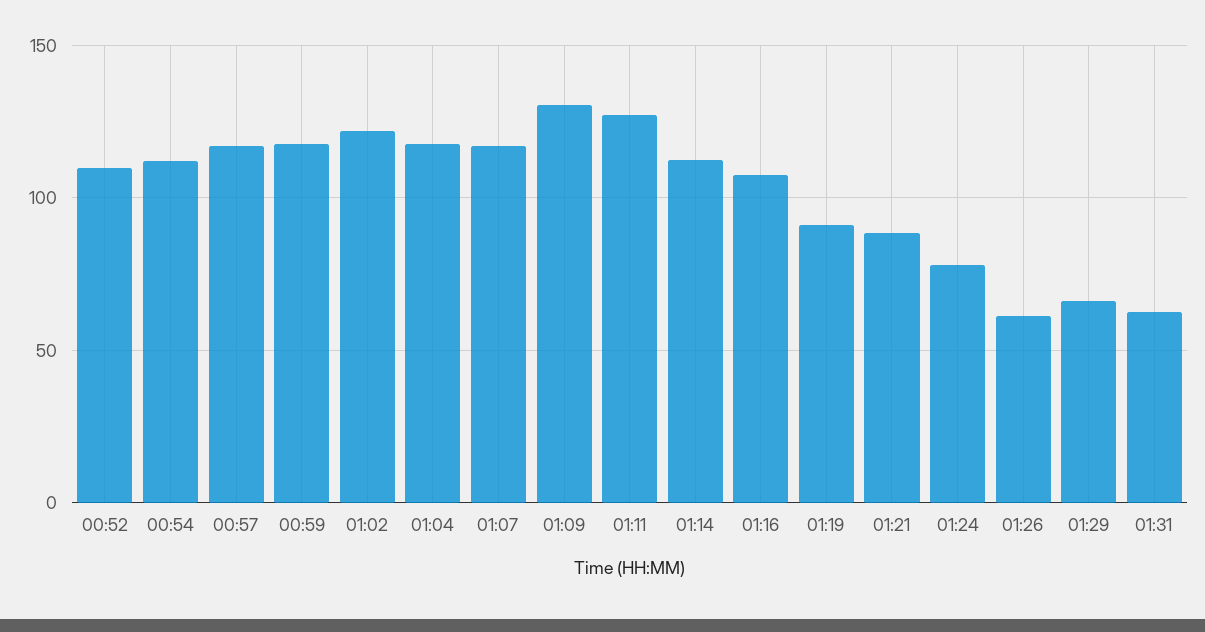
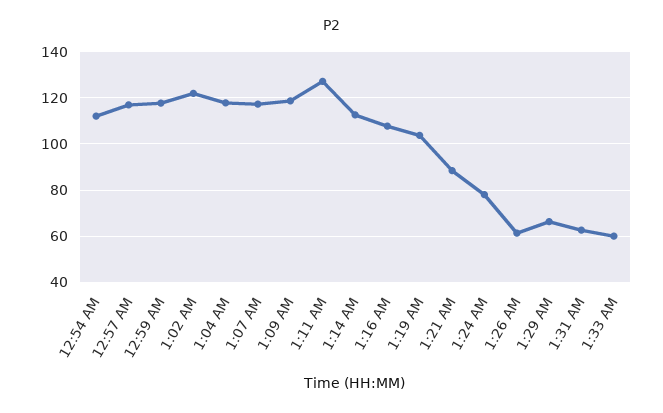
00:52: 110 -> none
01:09: 130 -> 120
01:19: 90 -> 105
1:33 AM: none -> 60

